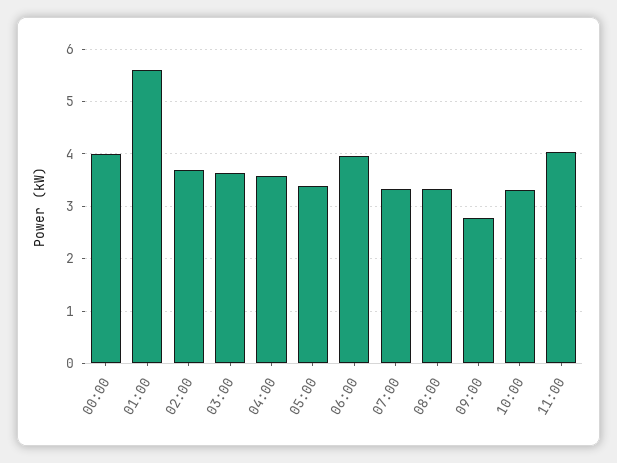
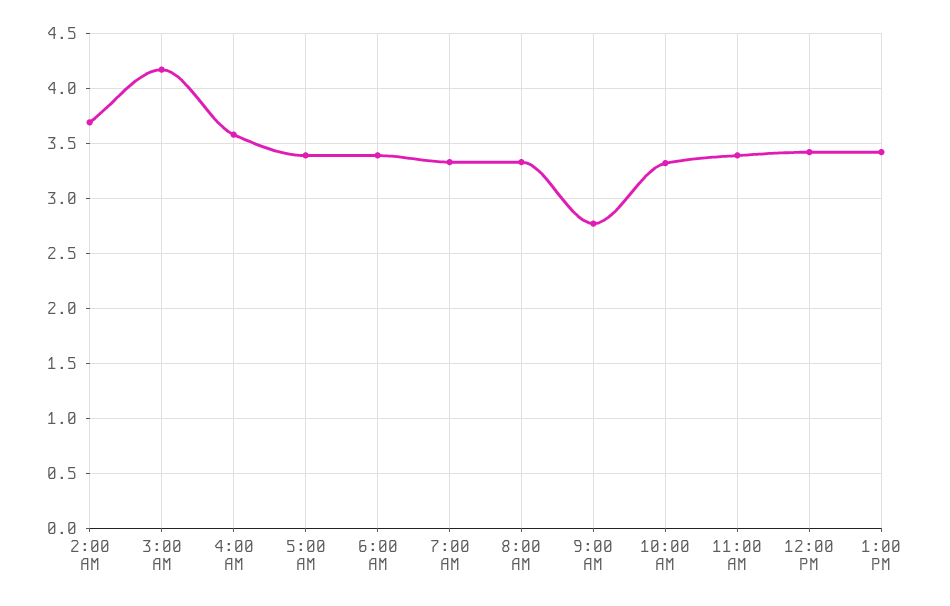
00:00: 4 -> none
01:00: 5.6 -> none
03:00: 3.6 -> 4.2
06:00: 4 -> 3.4
11:00: 4 -> 3.4
12:00 PM: none -> 3.4
1:00 PM: none -> 3.4

